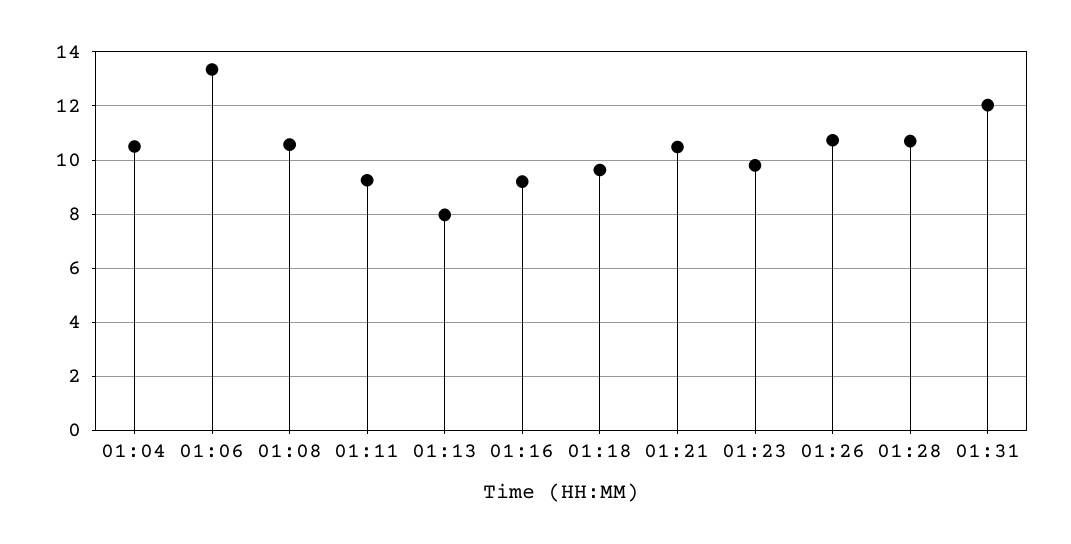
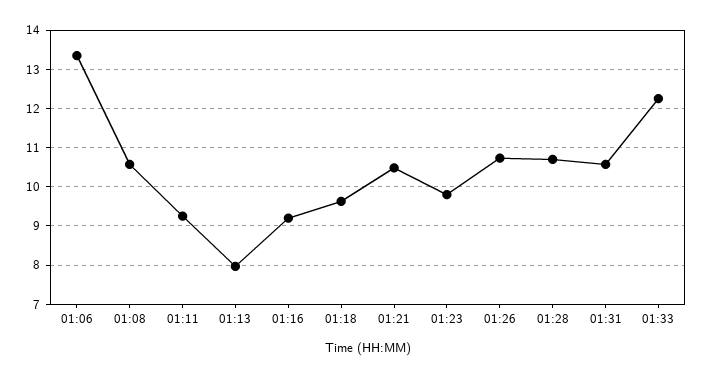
01:04: 10.5 -> none
01:31: 12 -> 10.6
01:33: none -> 12.2

